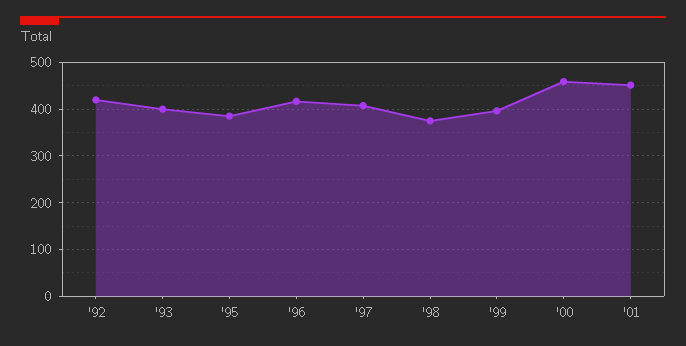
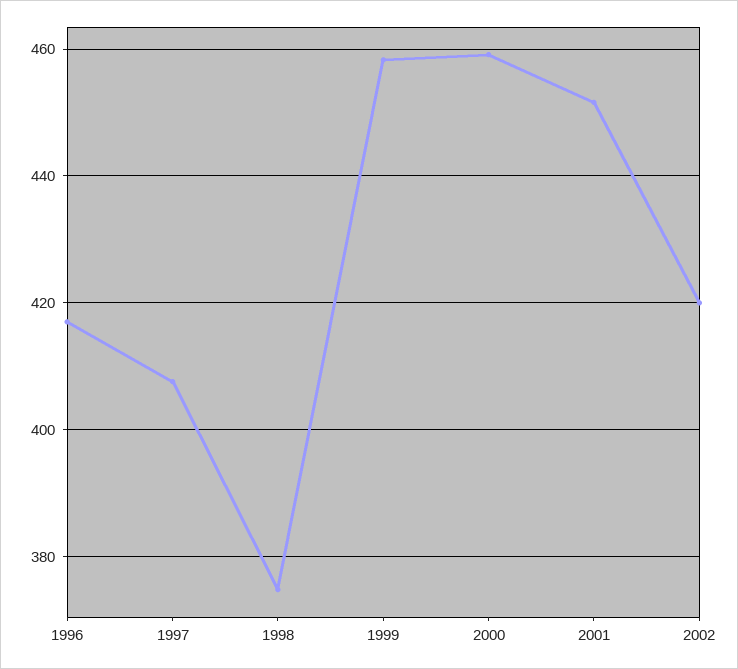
'92: 420 -> none
'93: 400 -> none
'95: 380 -> none
'99: 400 -> 458
2002: none -> 420

